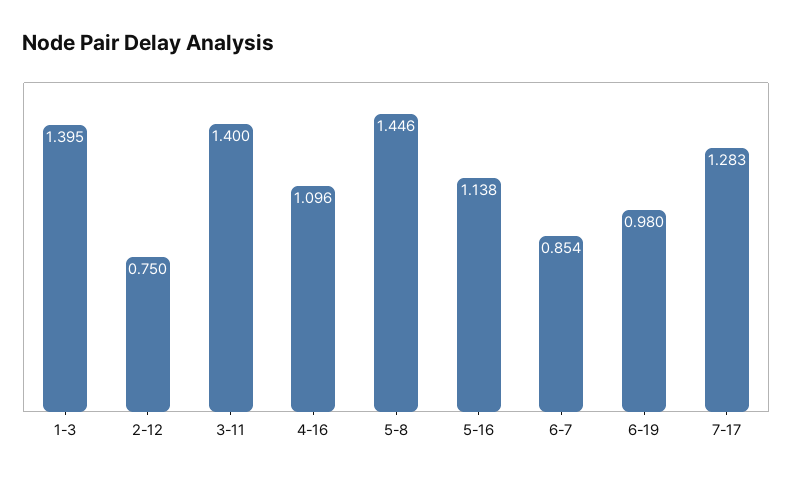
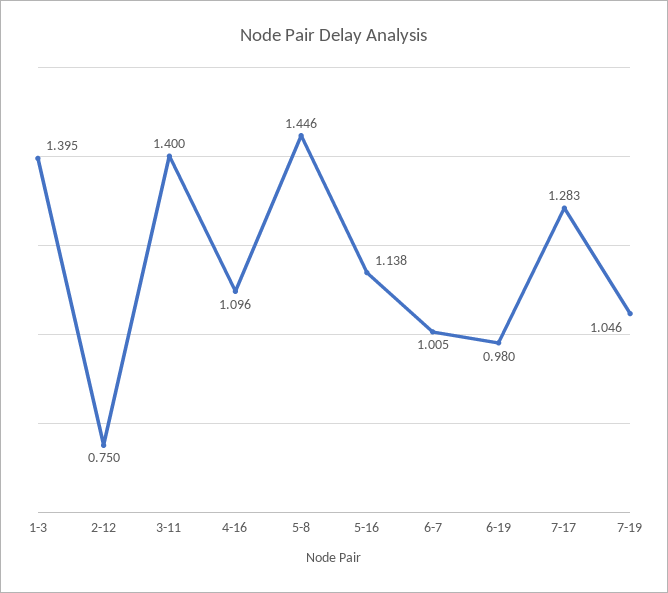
6-7: 0.854 -> 1.005
7-19: none -> 1.046

